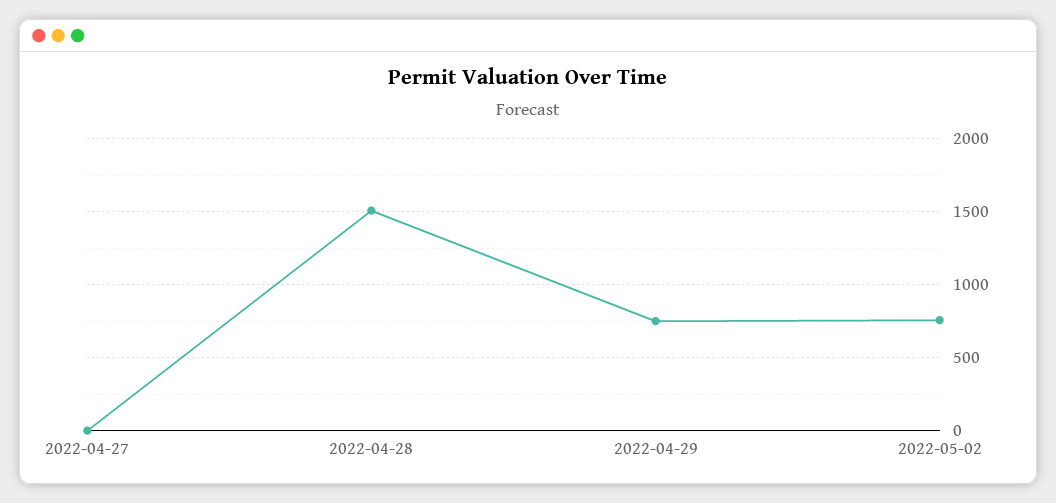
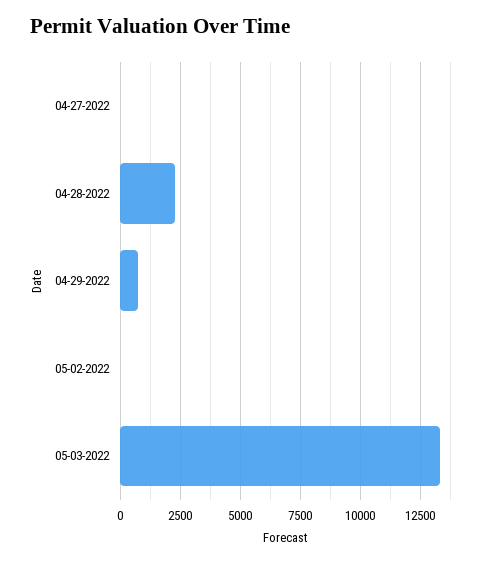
2022-04-28: 1500 -> 2250
2022-05-02: 750 -> 0
05-03-2022: none -> 13250

